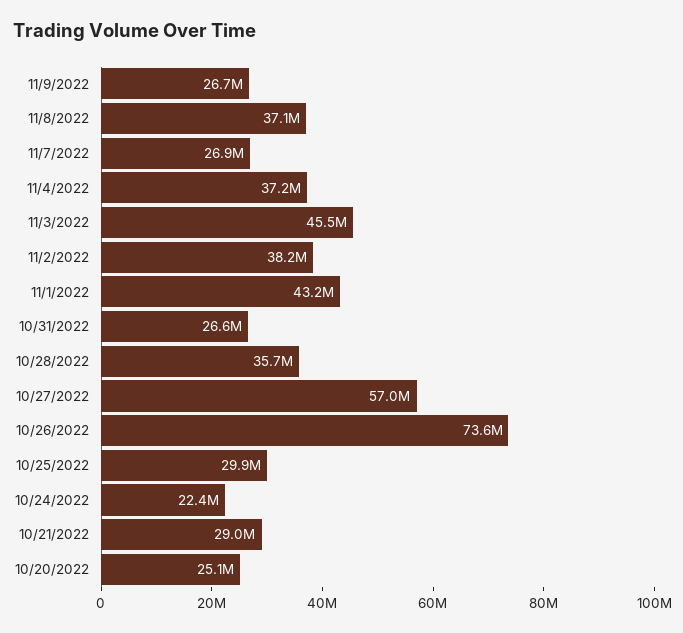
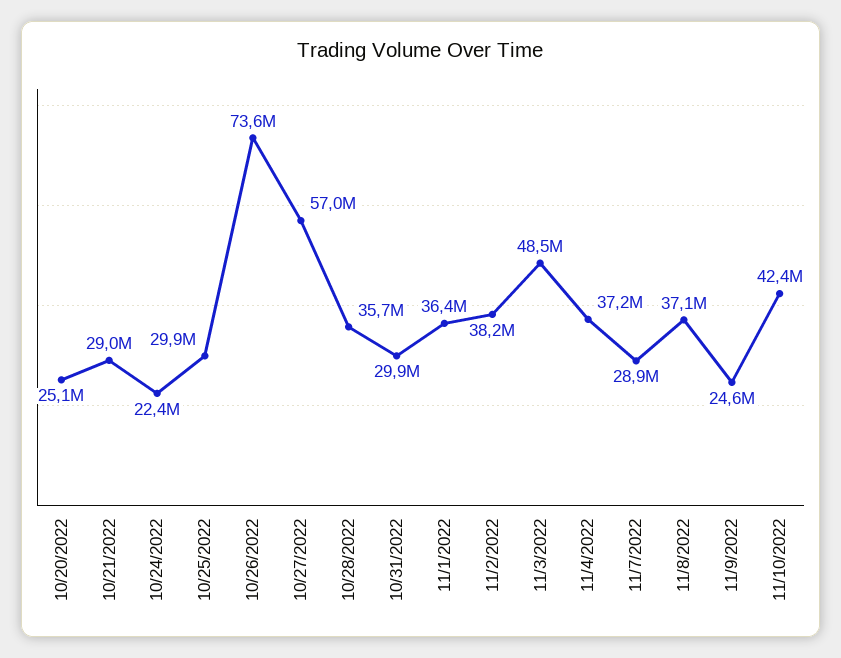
11/9/2022: 26700000 -> 24600000
11/7/2022: 26900000 -> 28900000
11/3/2022: 45500000 -> 48500000
11/1/2022: 43200000 -> 36400000
10/31/2022: 26600000 -> 29900000
11/10/2022: none -> 42400000

